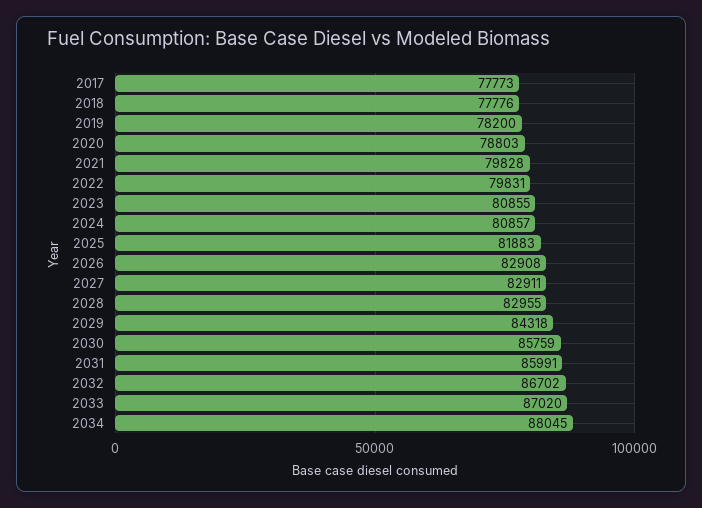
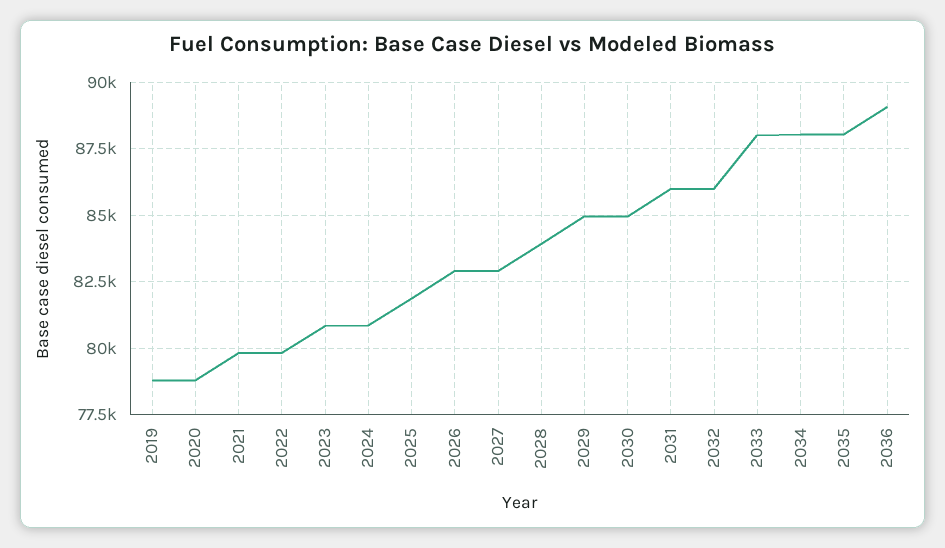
2017: 77773 -> none
2018: 77776 -> none
2019: 78200 -> 78750
2028: 82955 -> 84000
2029: 84318 -> 85000
2030: 85759 -> 85000
2032: 86702 -> 86000
2033: 87020 -> 88000
2035: none -> 88000
2036: none -> 89000

